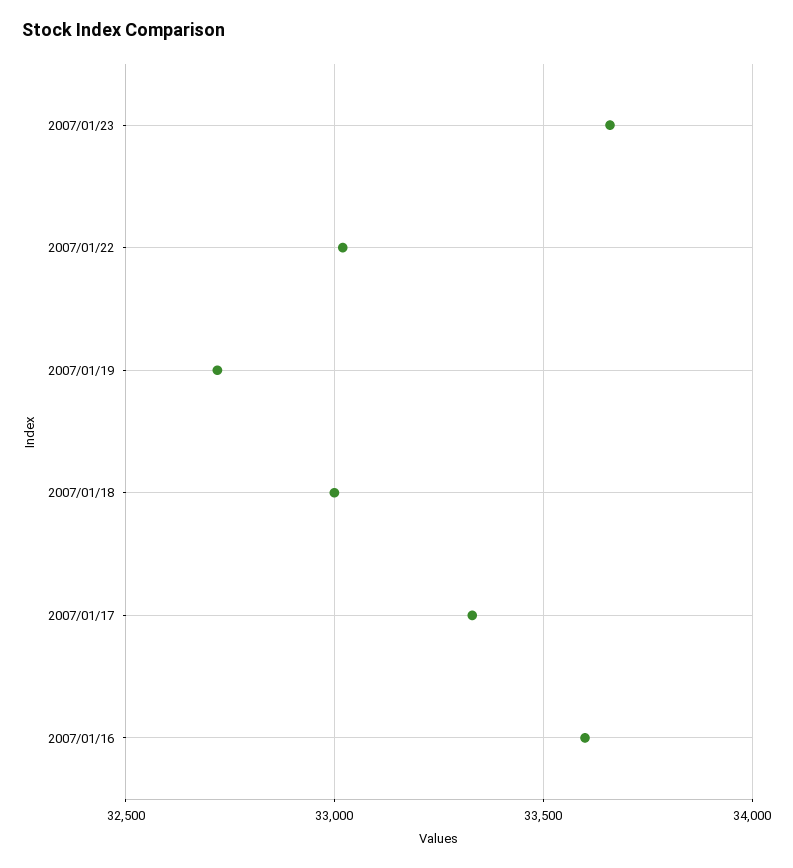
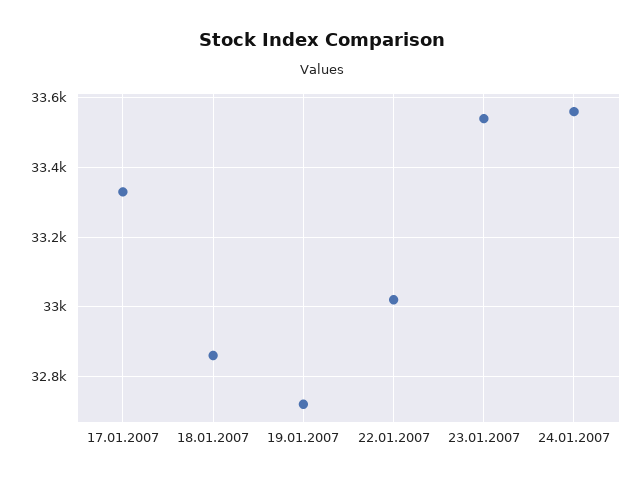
2007/01/23: 33650 -> 33540
2007/01/18: 33000 -> 32860
2007/01/16: 33600 -> none
24.01.2007: none -> 33560

